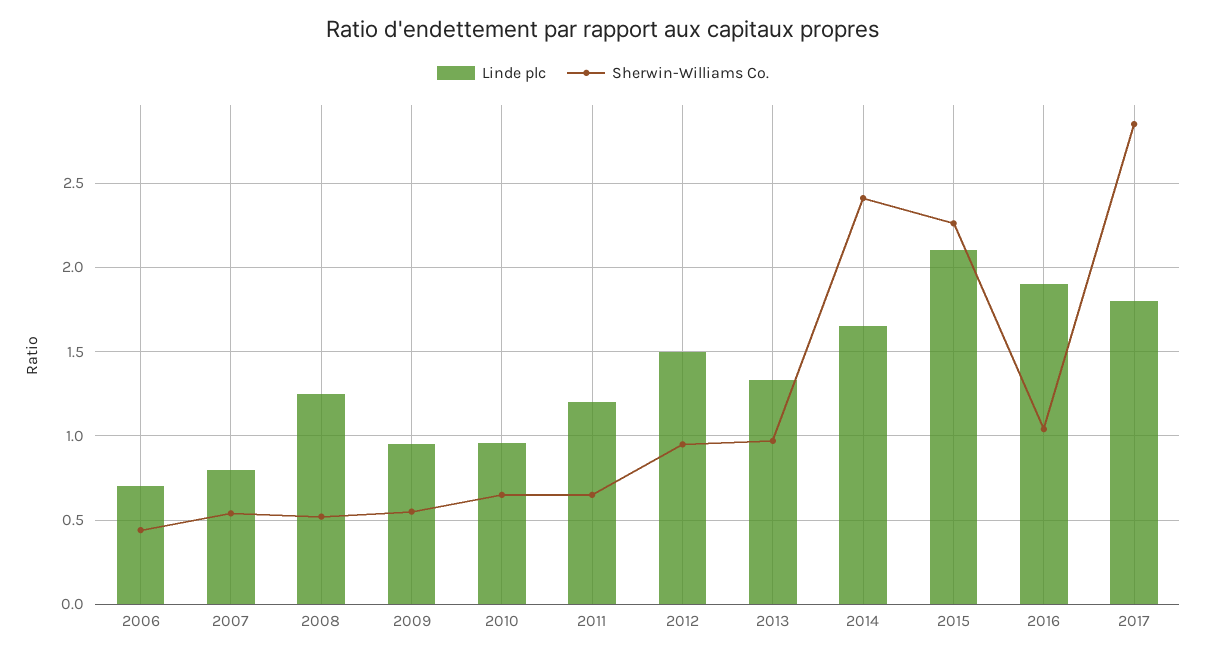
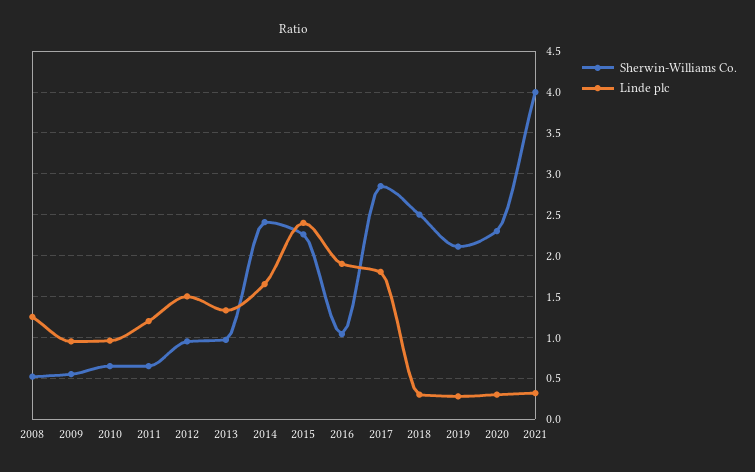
Linde plc, 2006: 0.7 -> none
Sherwin-Williams Co., 2006: 0.45 -> none
Linde plc, 2007: 0.8 -> none
Sherwin-Williams Co., 2007: 0.55 -> none
Linde plc, 2015: 2.1 -> 2.4
Sherwin-Williams Co., 2018: none -> 2.5
Linde plc, 2018: none -> 0.3
Sherwin-Williams Co., 2019: none -> 2.1
Linde plc, 2019: none -> 0.3
Sherwin-Williams Co., 2020: none -> 2.3
Linde plc, 2020: none -> 0.3
Sherwin-Williams Co., 2021: none -> 4
Linde plc, 2021: none -> 0.3

